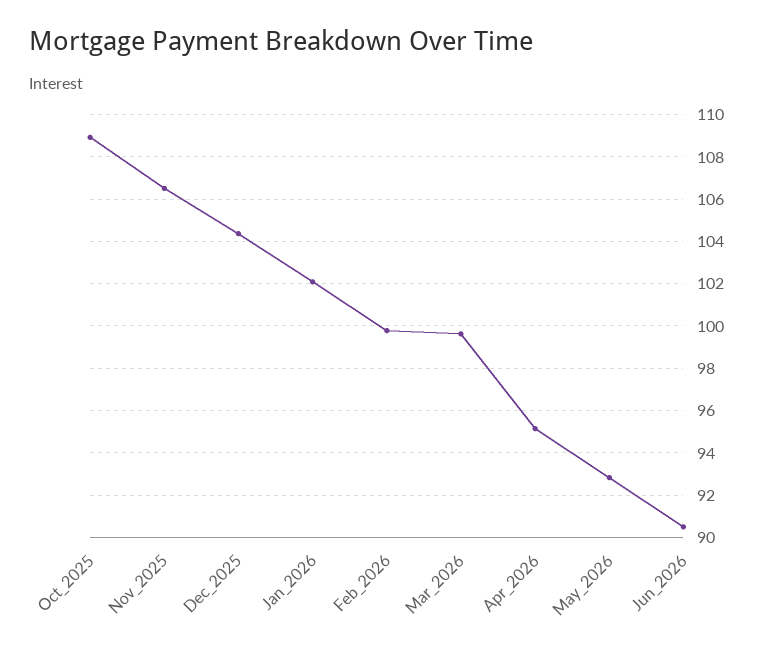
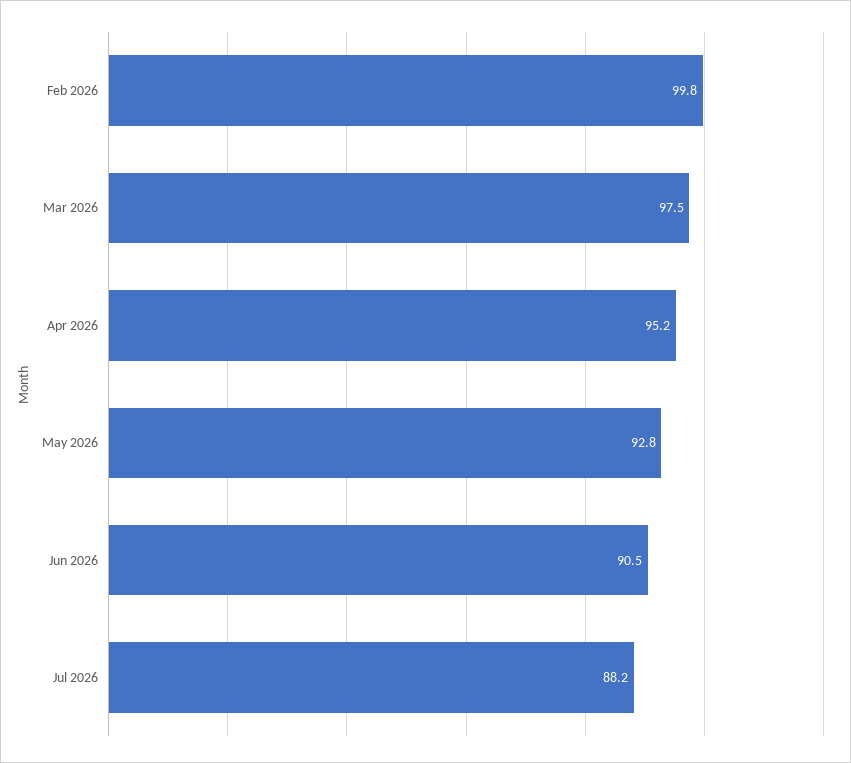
Oct_2025: 109 -> none
Nov_2025: 106.5 -> none
Dec_2025: 104.5 -> none
Jan_2026: 102 -> none
Mar_2026: 99.5 -> 97.5
Jul 2026: none -> 88.2

